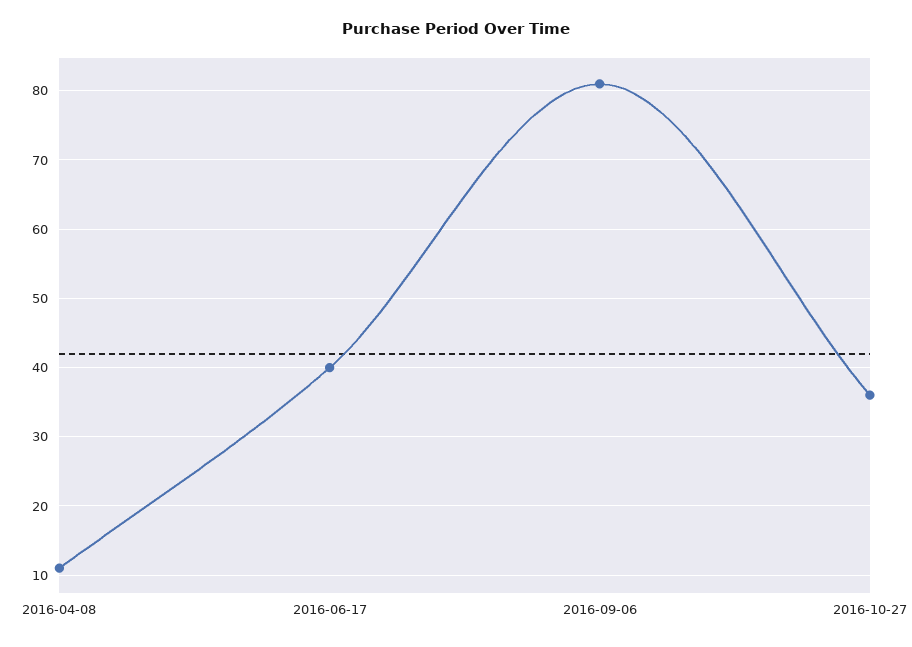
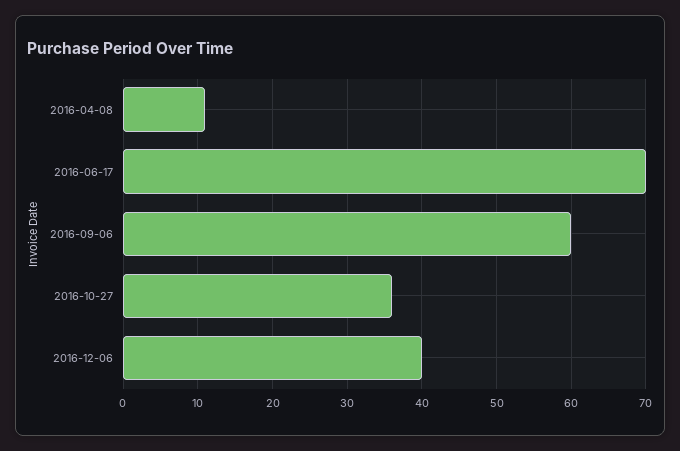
2016-06-17: 40 -> 70
2016-09-06: 81 -> 60
2016-12-06: none -> 40

